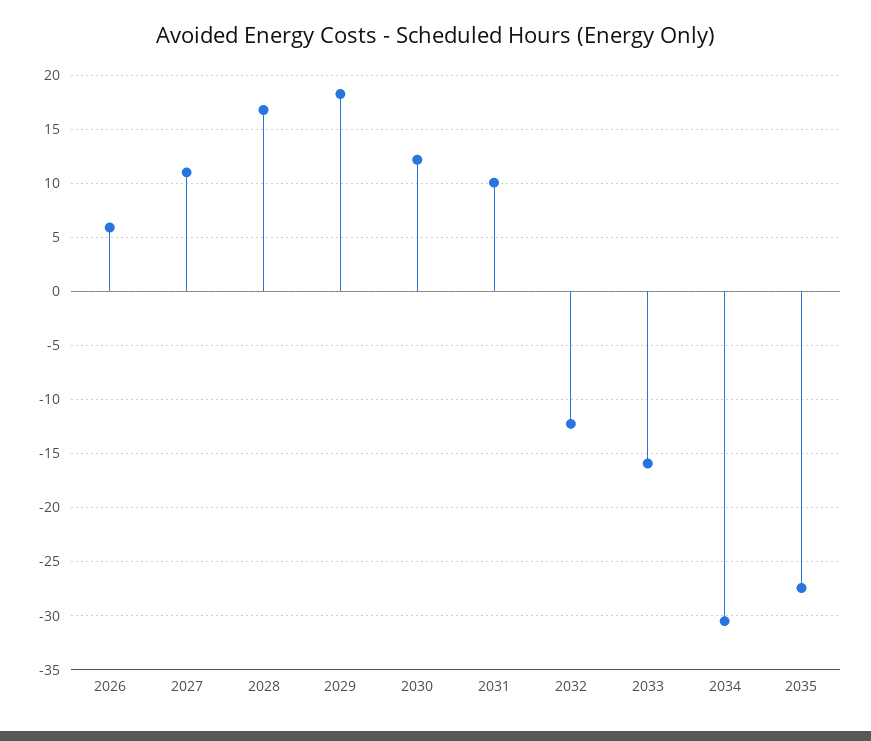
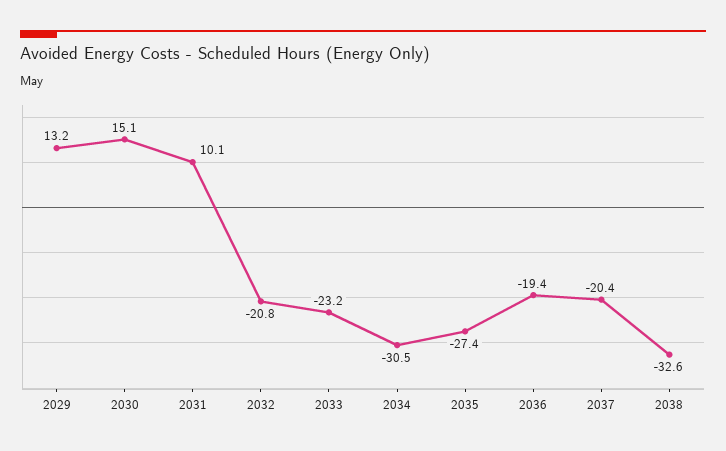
2026: 6 -> none
2027: 11 -> none
2028: 17 -> none
2029: 18 -> 13.2
2030: 12 -> 15.1
2032: -12 -> -20.8
2033: -16 -> -23.2
2036: none -> -19.4
2037: none -> -20.4
2038: none -> -32.6

